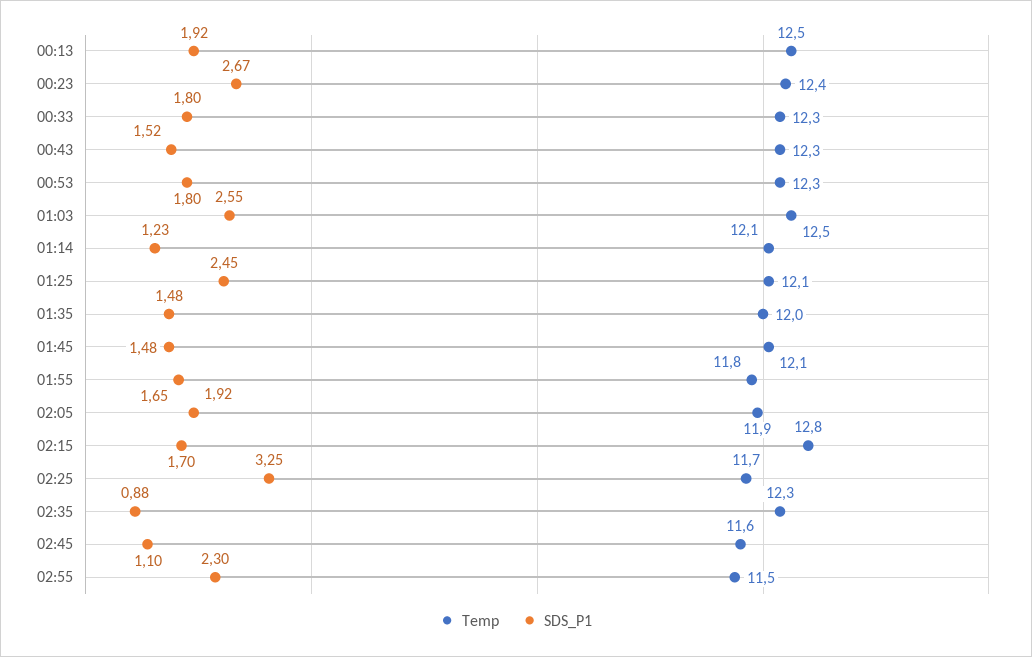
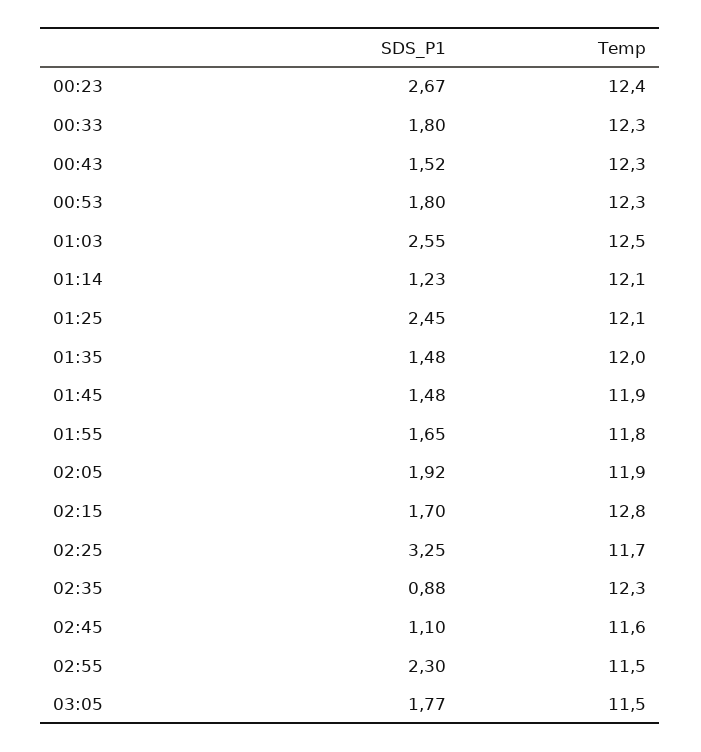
Temp, 00:13: 12.5 -> none
SDS_P1, 00:13: 1.92 -> none
Temp, 01:45: 12.1 -> 11.9
SDS_P1, 03:05: none -> 1.77
Temp, 03:05: none -> 11.5

